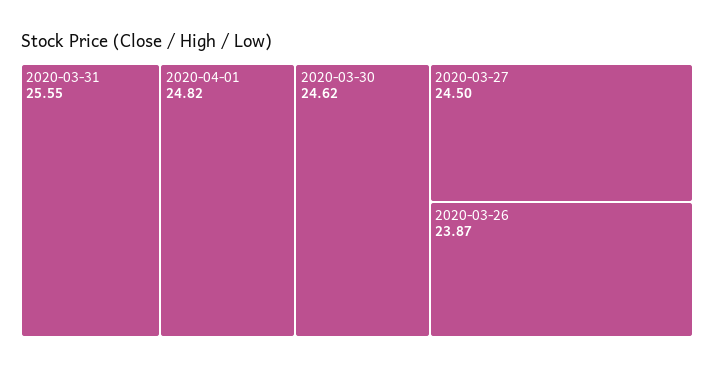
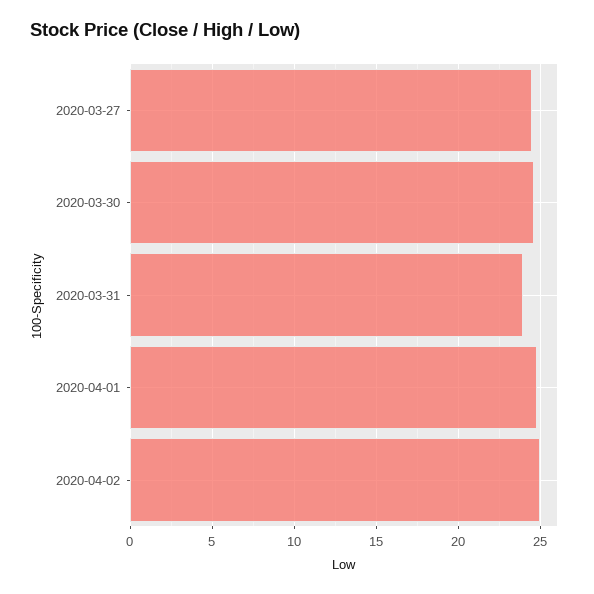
2020-03-31: 25.55 -> 24
2020-03-26: 23.87 -> none
2020-04-02: none -> 25

